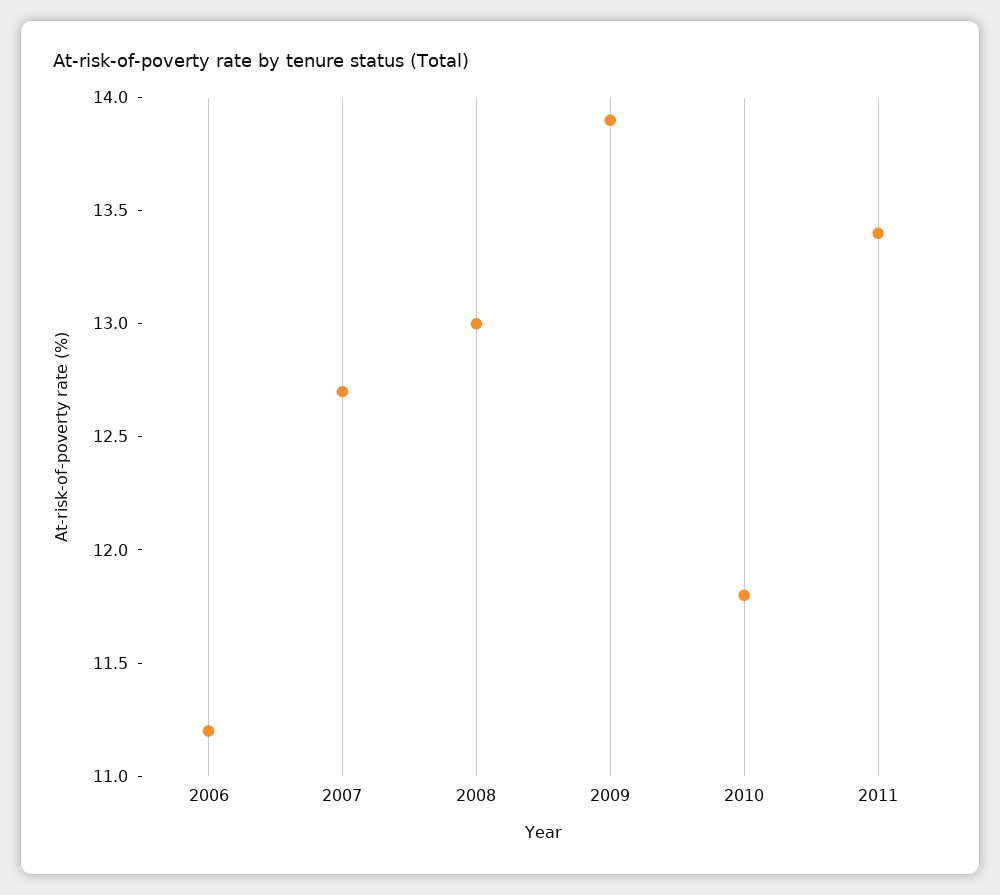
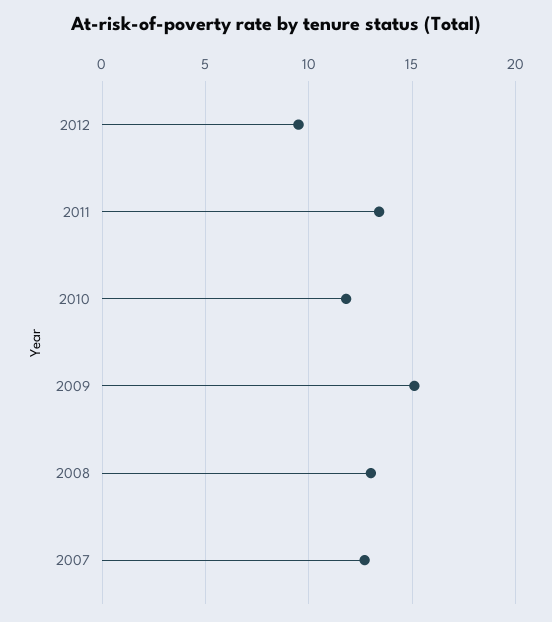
2006: 11.2 -> none
2009: 13.9 -> 15
2012: none -> 9.5

